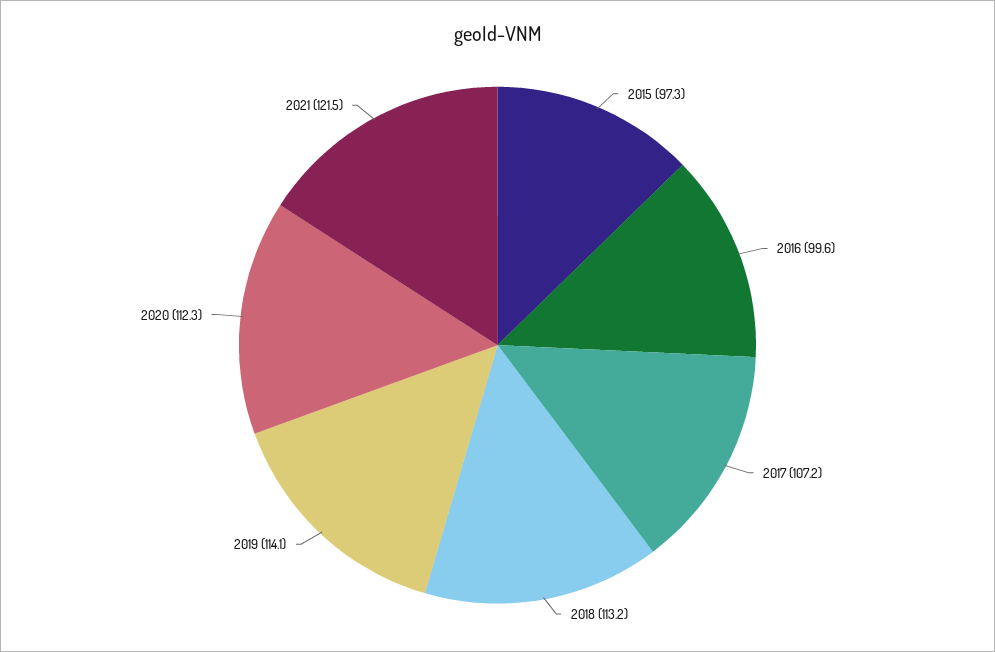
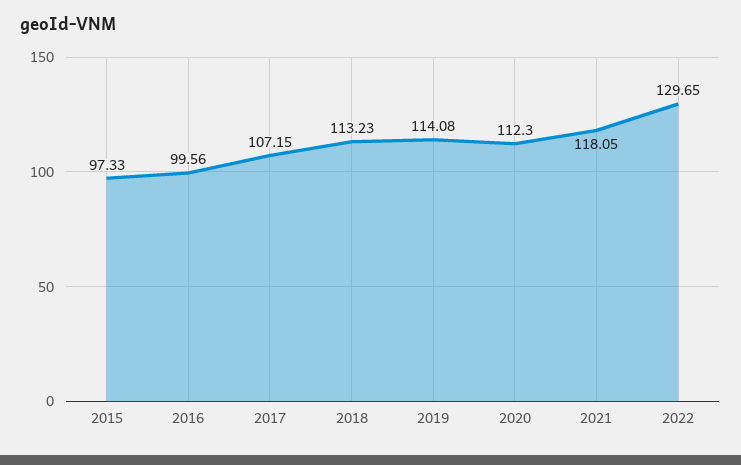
2021: 121.5 -> 118.05
2022: none -> 129.65

